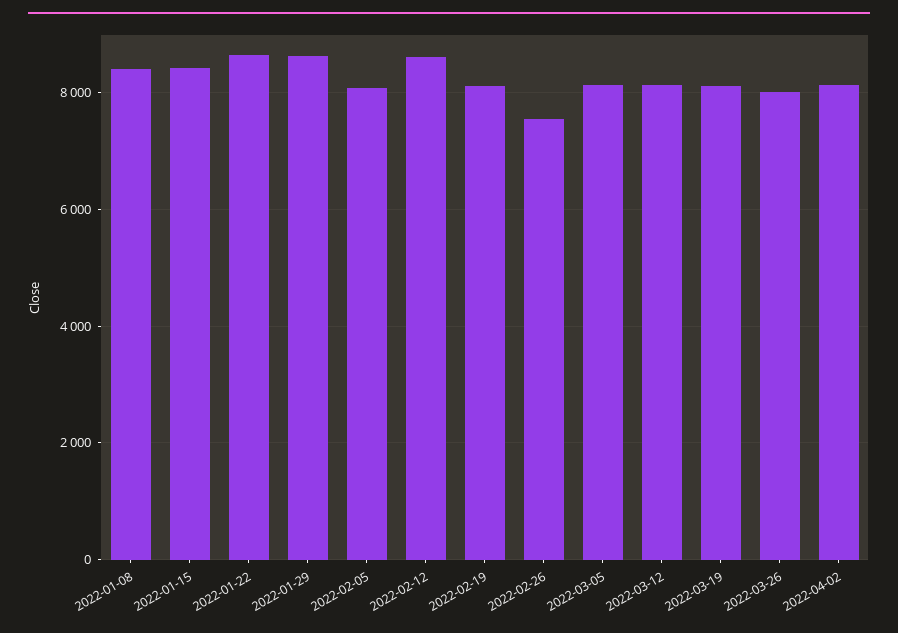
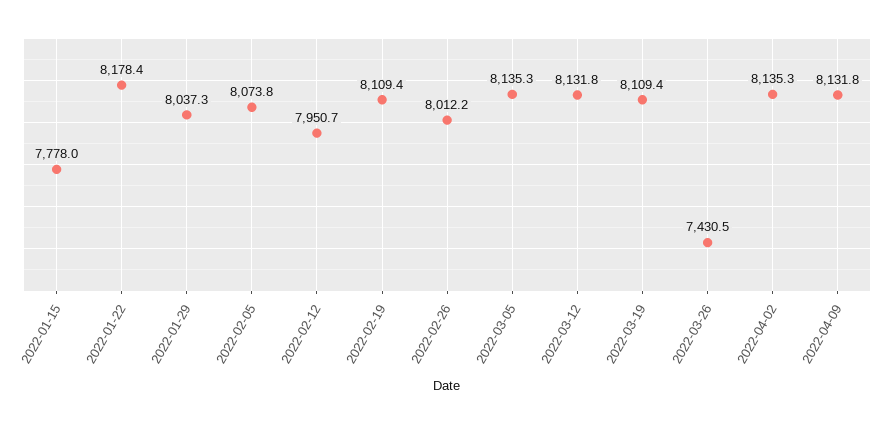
2022-01-08: 8400 -> none
2022-01-15: 8400 -> 7778
2022-01-22: 8600 -> 8178.4
2022-01-29: 8600 -> 8037.3
2022-02-12: 8600 -> 7950.7
2022-02-26: 7600 -> 8012.2
2022-03-26: 8000 -> 7430.5
2022-04-09: none -> 8131.8

